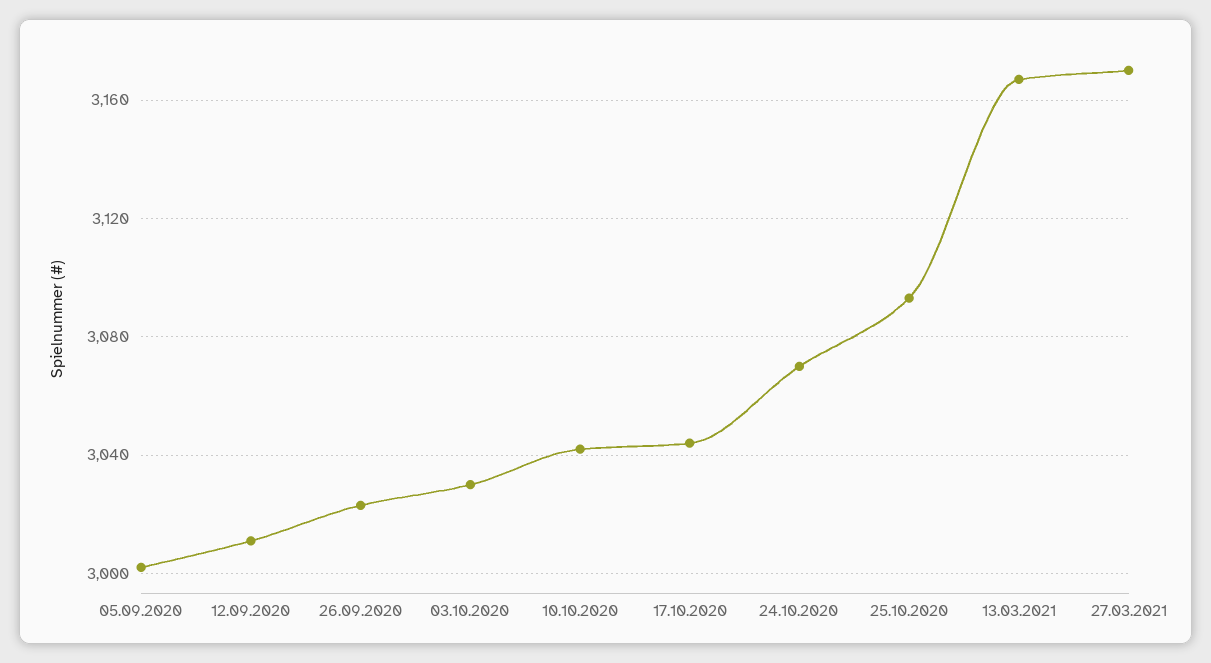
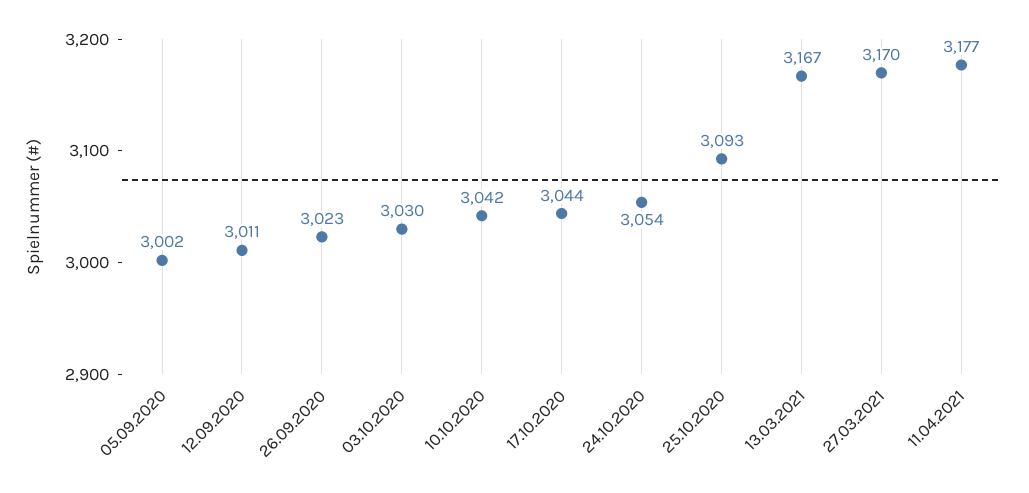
24.10.2020: 3070 -> 3054
11.04.2021: none -> 3177

